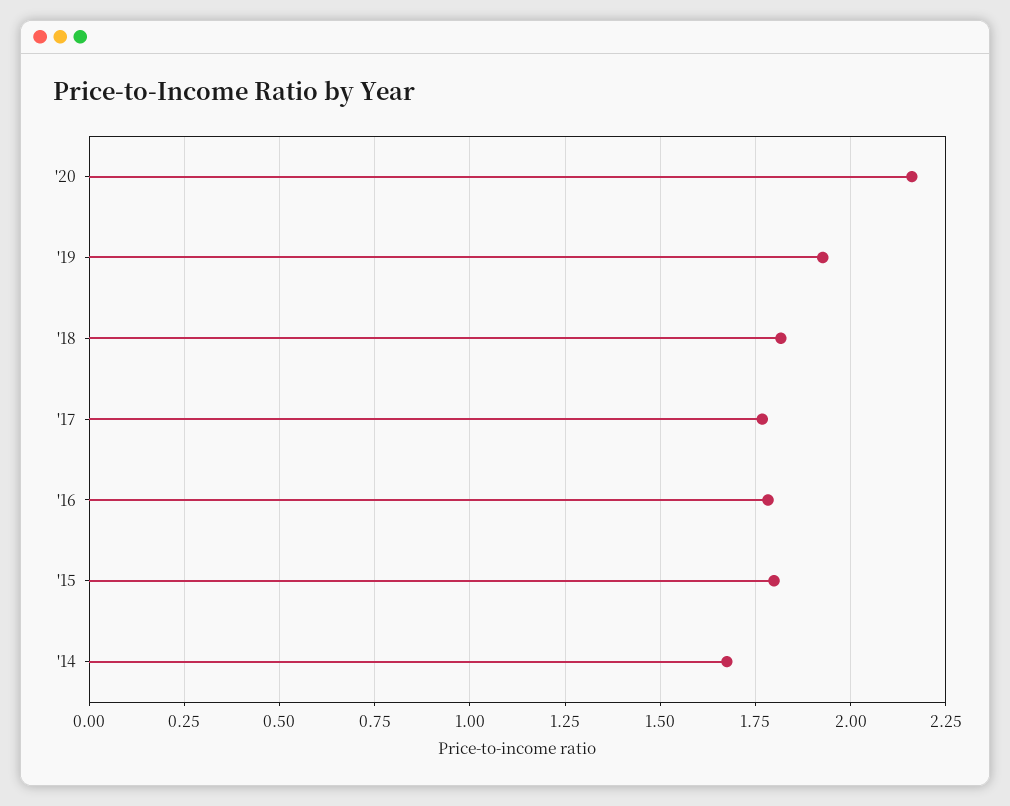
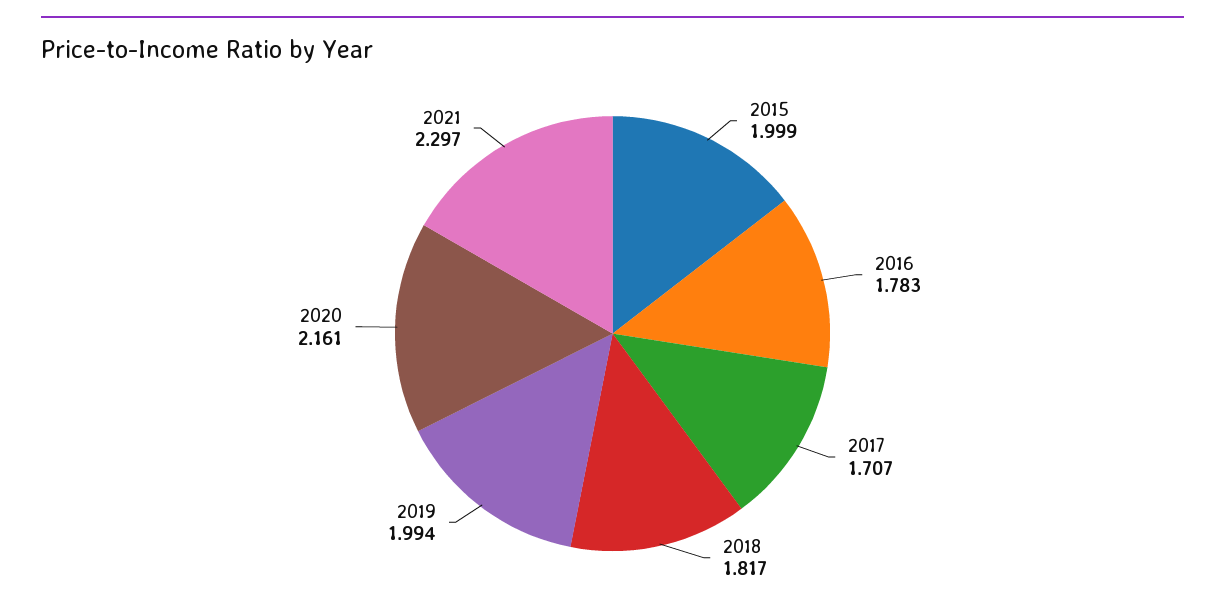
'19: 1.925 -> 1.994
'17: 1.775 -> 1.707
'15: 1.8 -> 1.999
'14: 1.675 -> none
2021: none -> 2.297

